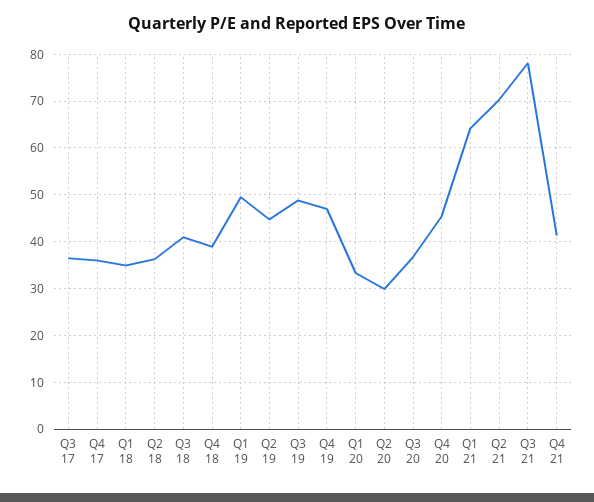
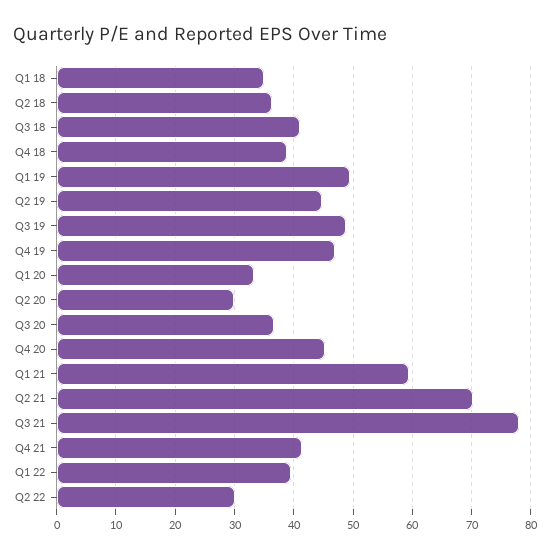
Q3 17: 36 -> none
Q4 17: 36 -> none
Q1 21: 64 -> 60
Q1 22: none -> 40
Q2 22: none -> 30

